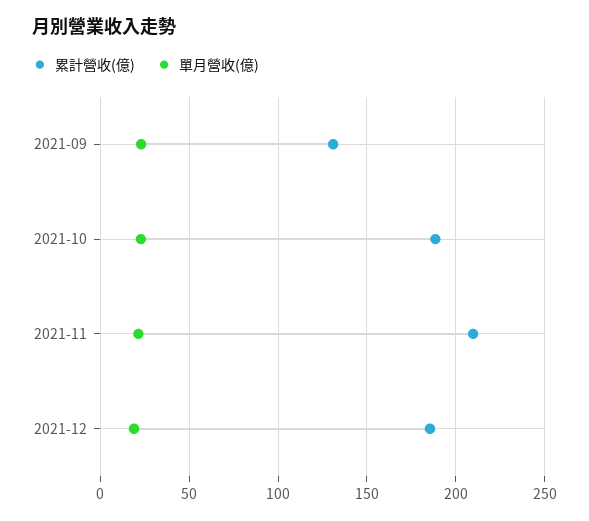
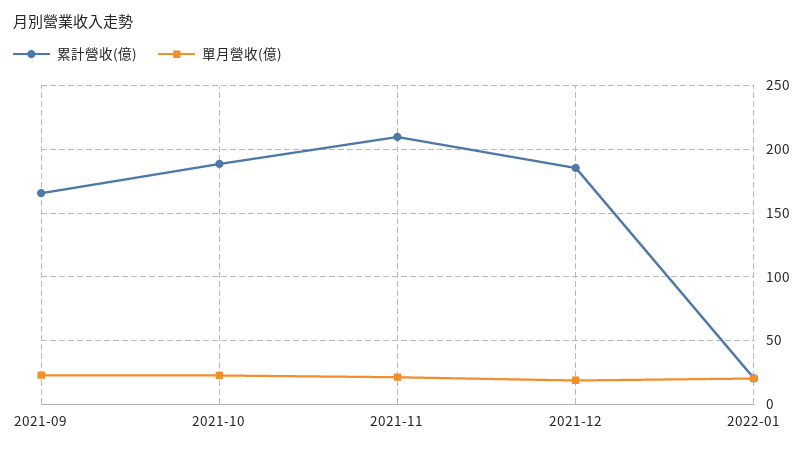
累計營收(億), 2021-09: 130 -> 165
累計營收(億), 2022-01: none -> 20
單月營收(億), 2022-01: none -> 20

